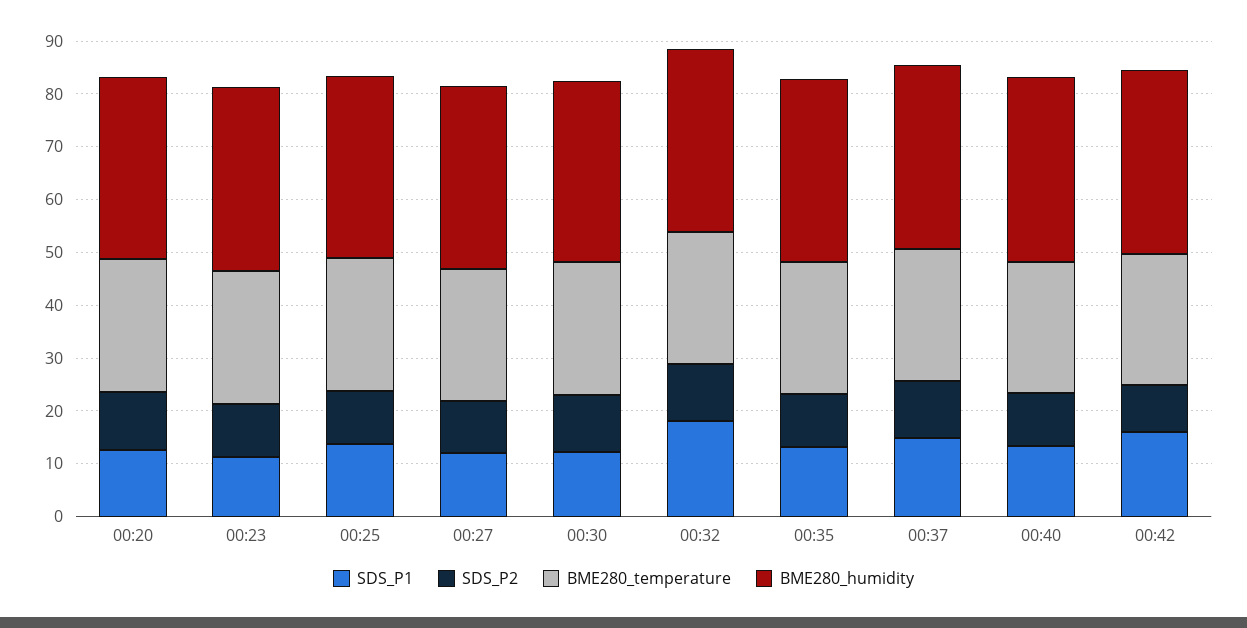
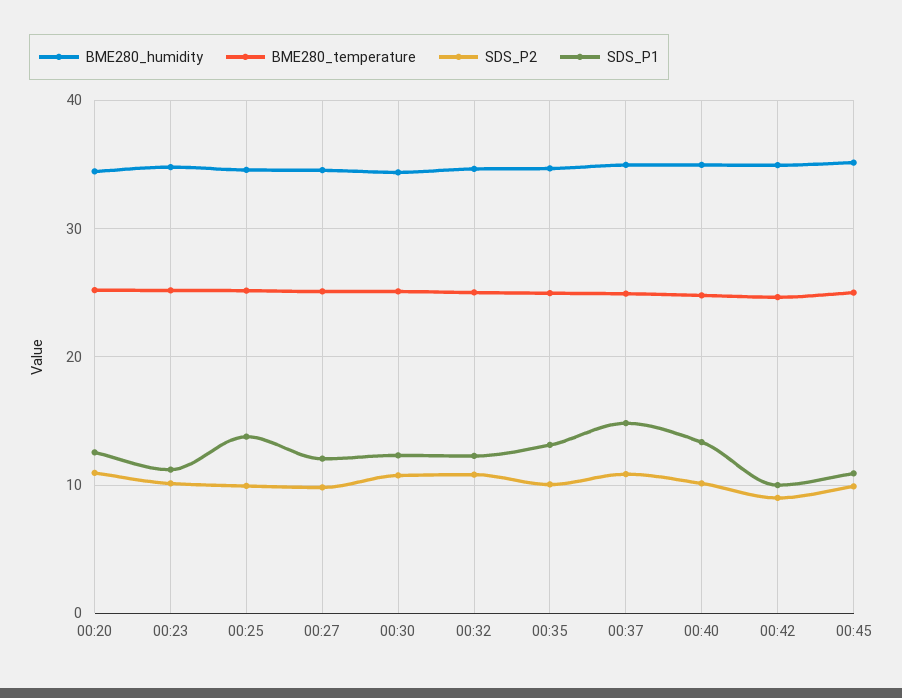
SDS_P1, 00:32: 18 -> 12
SDS_P1, 00:42: 16 -> 10
BME280_humidity, 00:45: none -> 35
BME280_temperature, 00:45: none -> 25
SDS_P2, 00:45: none -> 10
SDS_P1, 00:45: none -> 11

